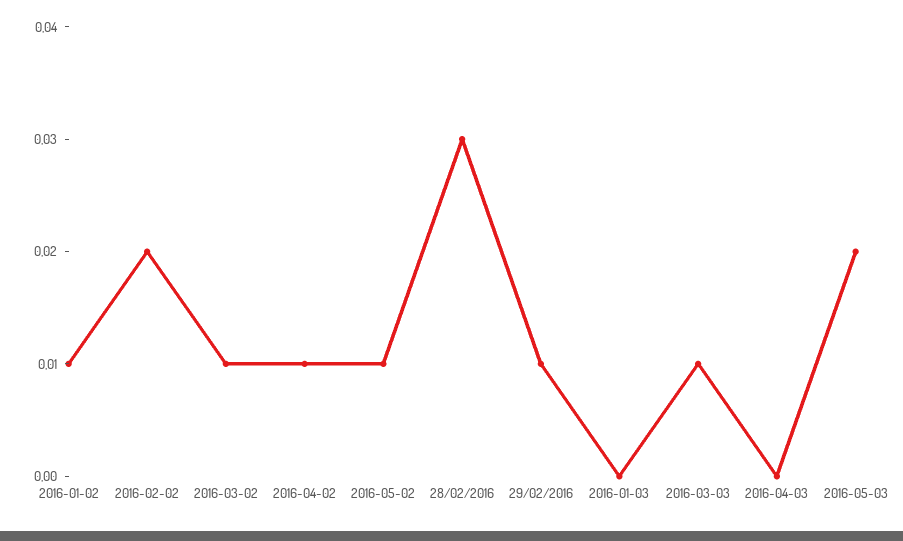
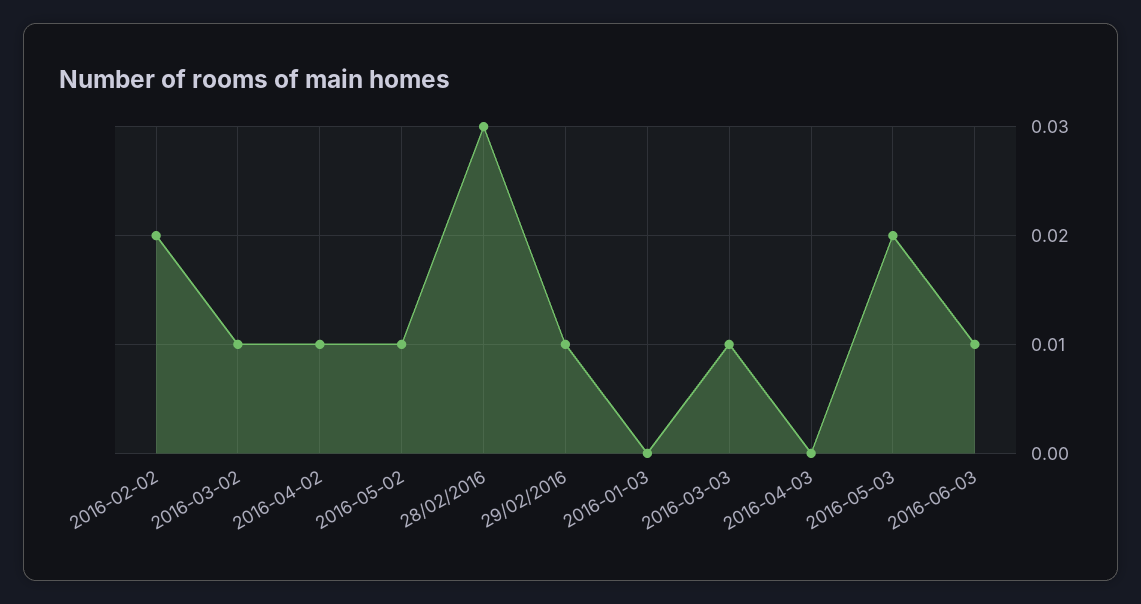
2016-01-02: 0.01 -> none
2016-06-03: none -> 0.01

